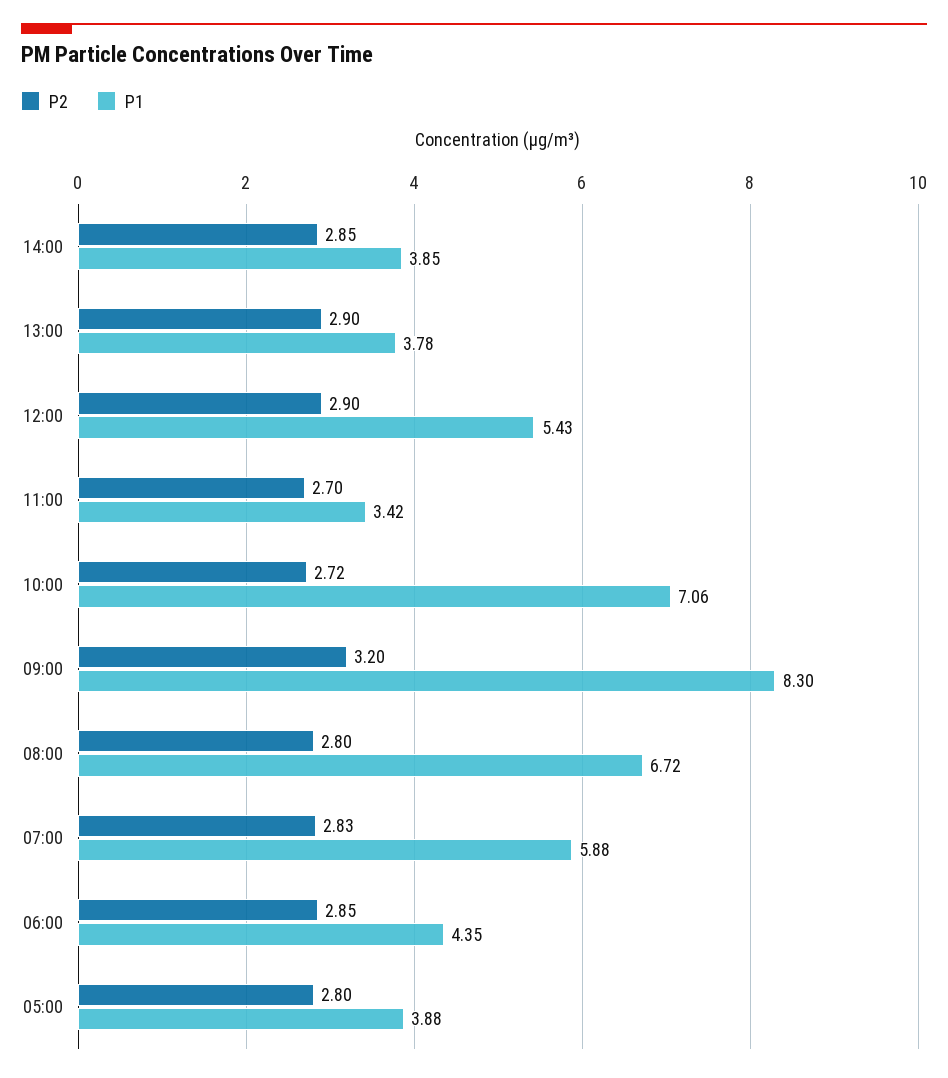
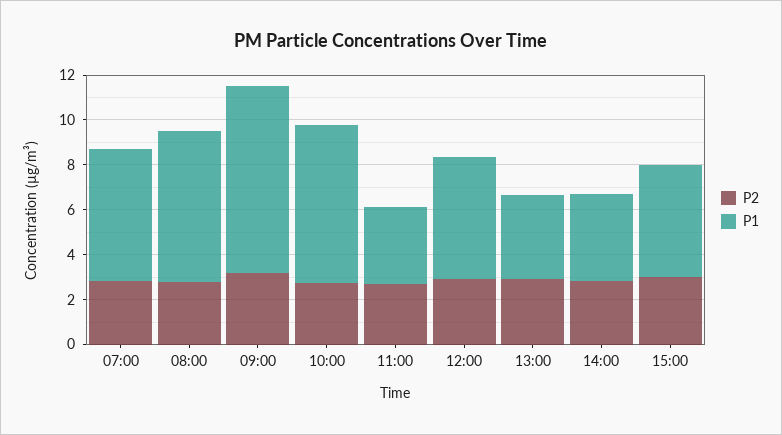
P2, 06:00: 2.85 -> none
P1, 06:00: 4.35 -> none
P2, 05:00: 2.8 -> none
P1, 05:00: 3.88 -> none
P2, 15:00: none -> 3
P1, 15:00: none -> 5

